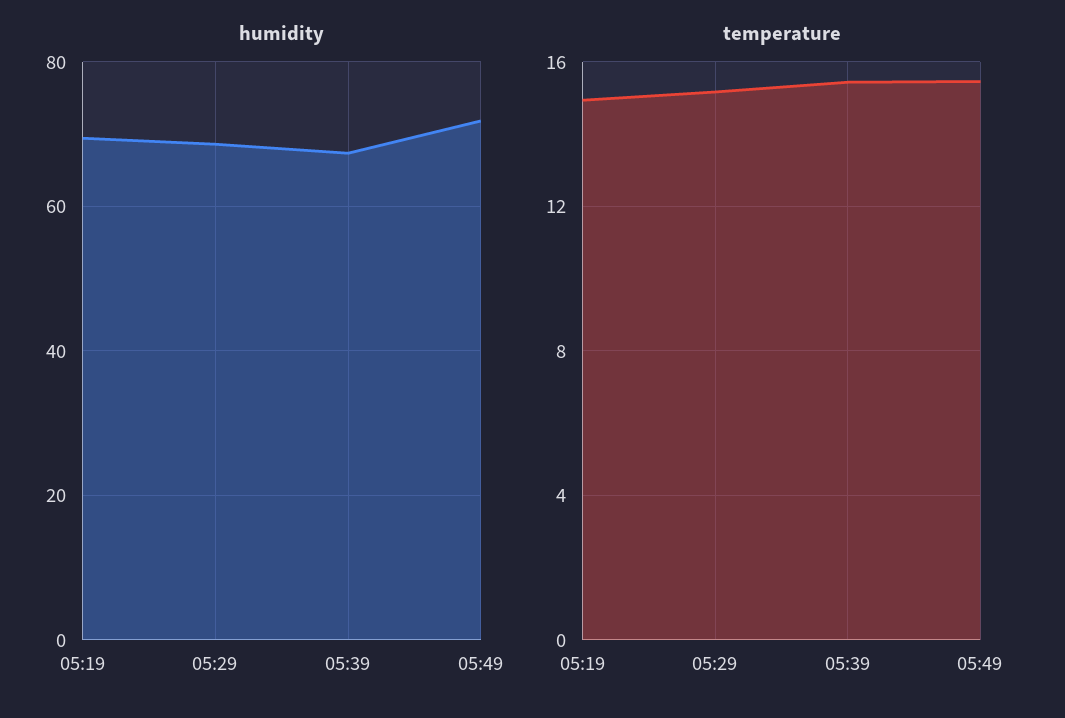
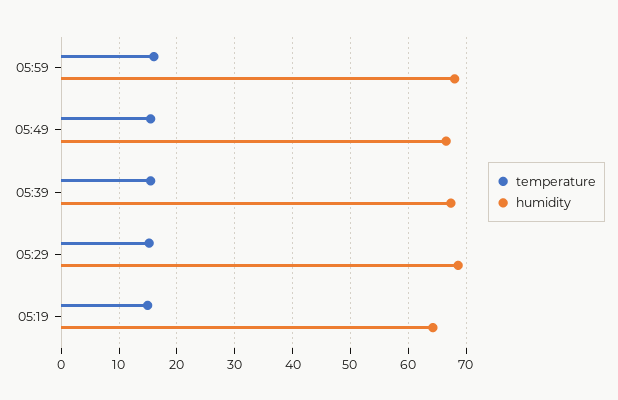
humidity, 05:19: 70 -> 64
humidity, 05:49: 72 -> 66
temperature, 05:59: none -> 16
humidity, 05:59: none -> 68

